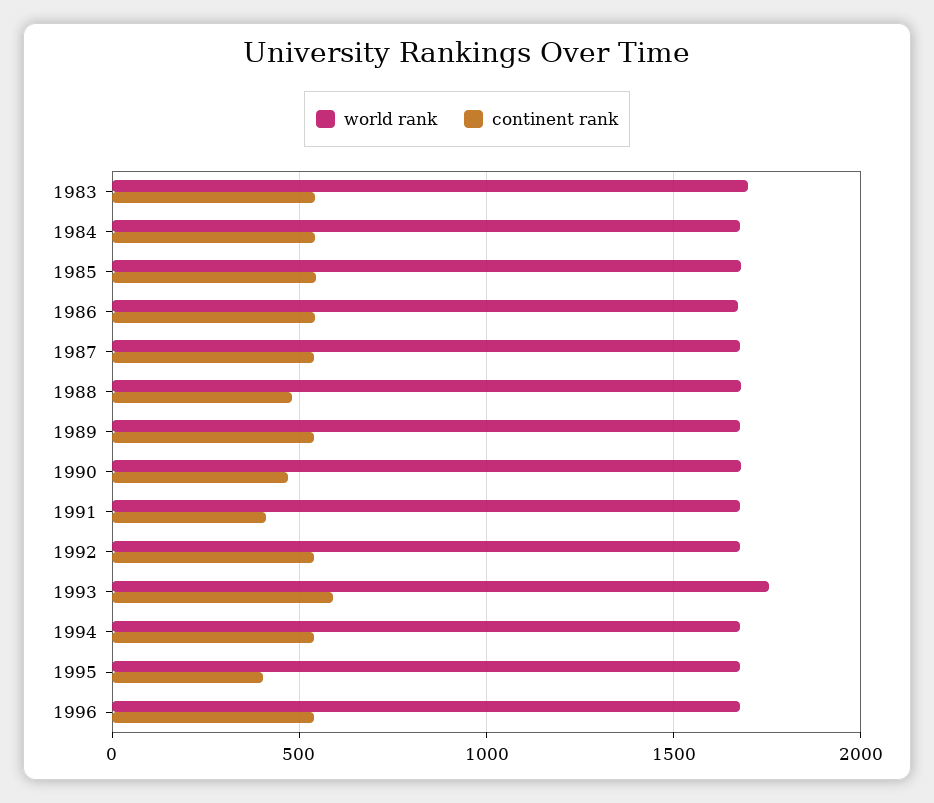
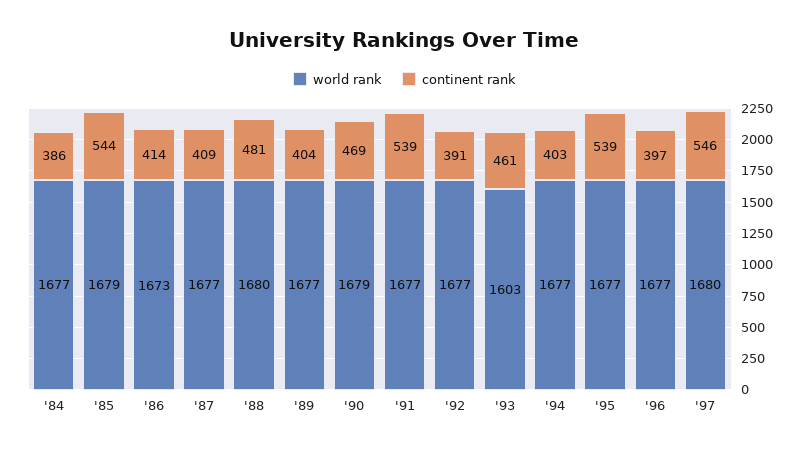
world rank, 1983: 1700 -> none
continent rank, 1983: 550 -> none
continent rank, 1984: 550 -> 386
continent rank, 1986: 550 -> 414
continent rank, 1987: 550 -> 409
continent rank, 1989: 550 -> 404
continent rank, 1991: 400 -> 539
continent rank, 1992: 550 -> 391
world rank, 1993: 1750 -> 1603
continent rank, 1993: 600 -> 461
continent rank, 1994: 550 -> 403
continent rank, 1995: 400 -> 539
continent rank, 1996: 550 -> 397
world rank, '97: none -> 1680
continent rank, '97: none -> 546

